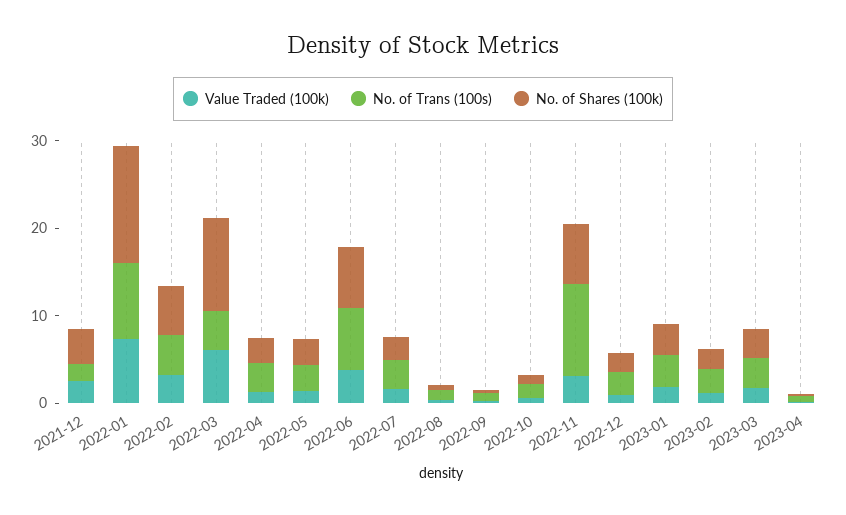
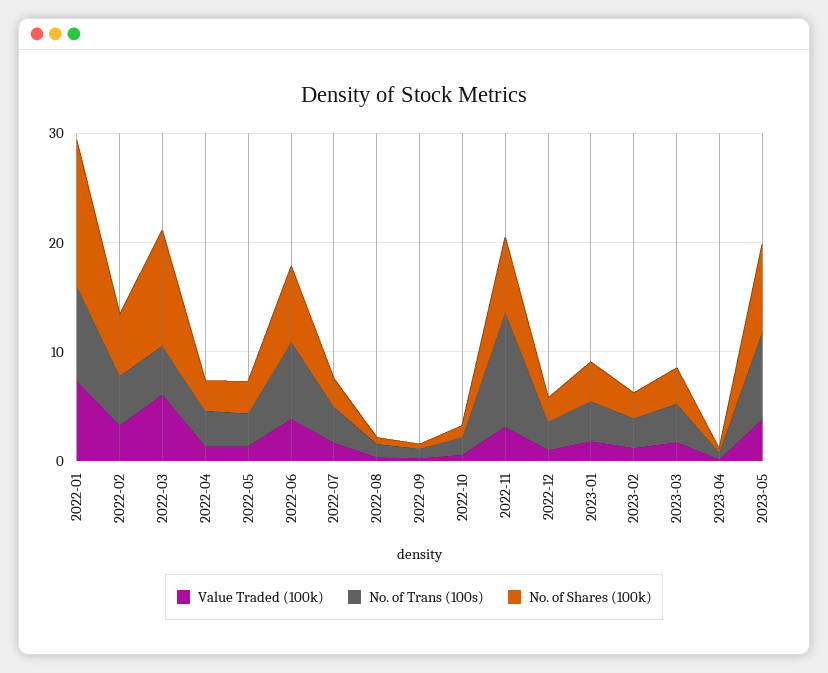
Value Traded (100k), 2021-12: 2 -> none
No. of Trans (100s), 2021-12: 2 -> none
No. of Shares (100k), 2021-12: 4 -> none
Value Traded (100k), 2023-05: none -> 4
No. of Trans (100s), 2023-05: none -> 8
No. of Shares (100k), 2023-05: none -> 8

